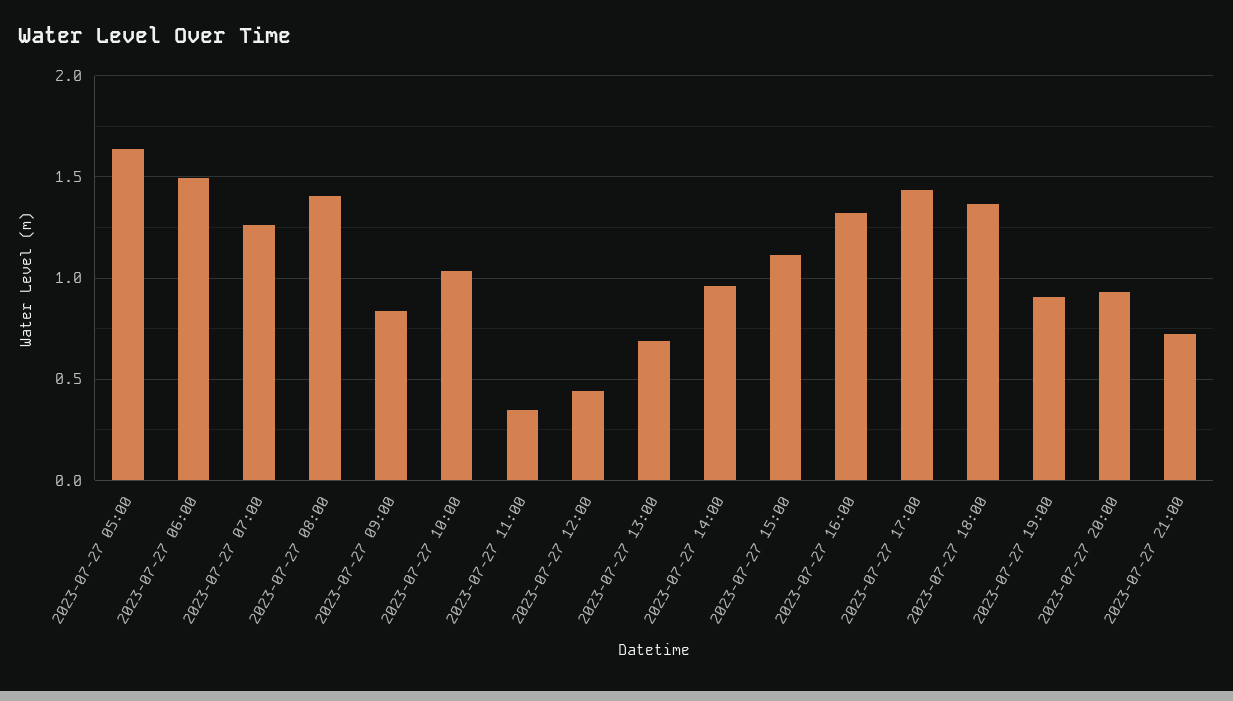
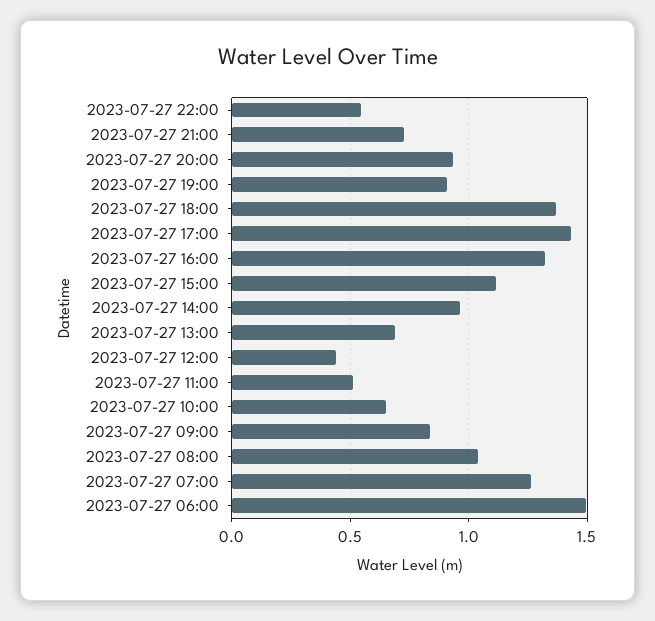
2023-07-27 05:00: 1.65 -> none
2023-07-27 08:00: 1.4 -> 1.05
2023-07-27 10:00: 1.05 -> 0.65
2023-07-27 11:00: 0.35 -> 0.5
2023-07-27 22:00: none -> 0.55

